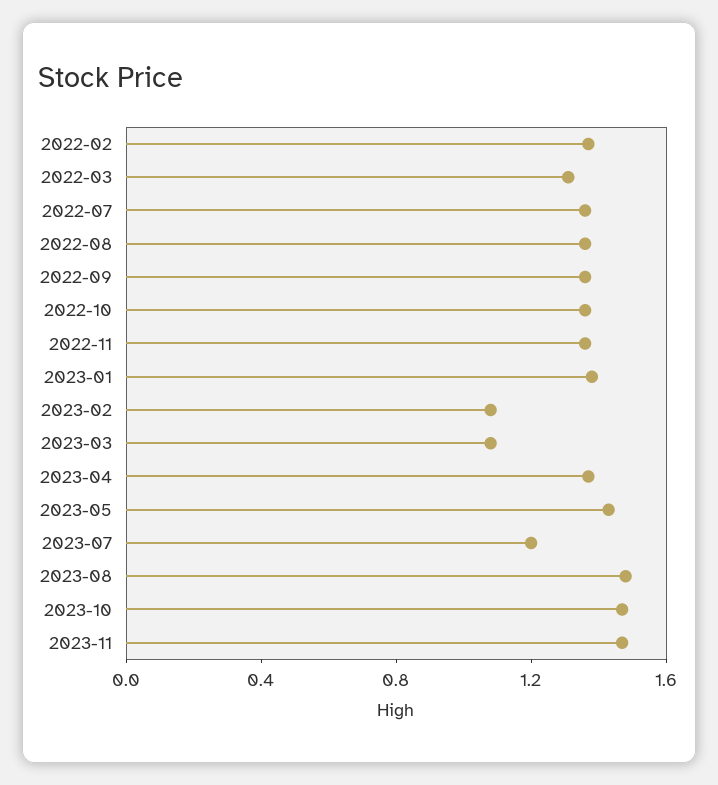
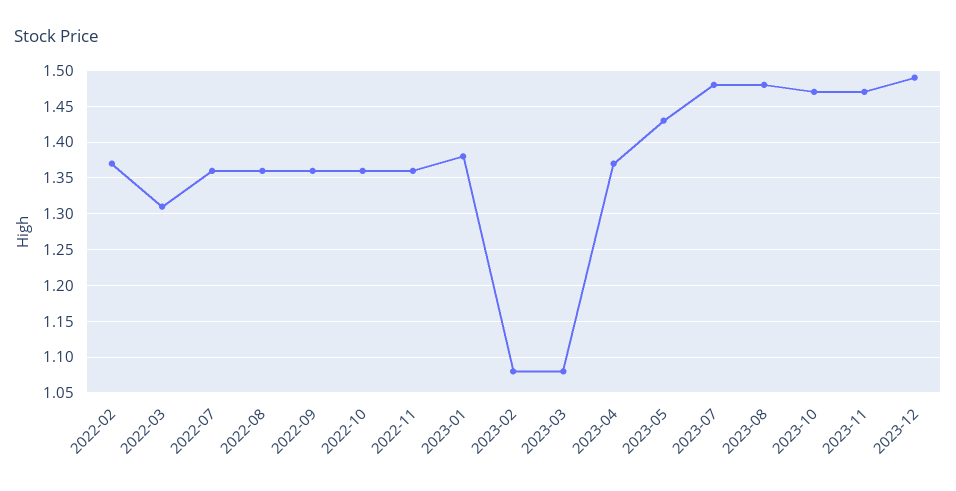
2023-07: 1.2 -> 1.48
2023-12: none -> 1.49

